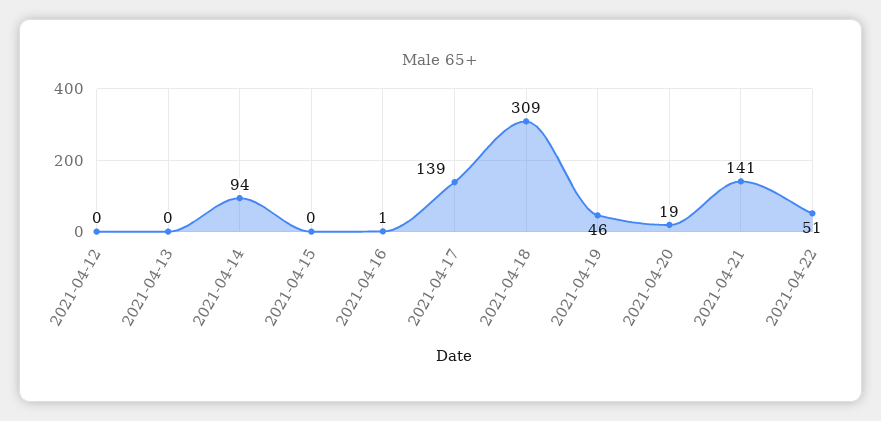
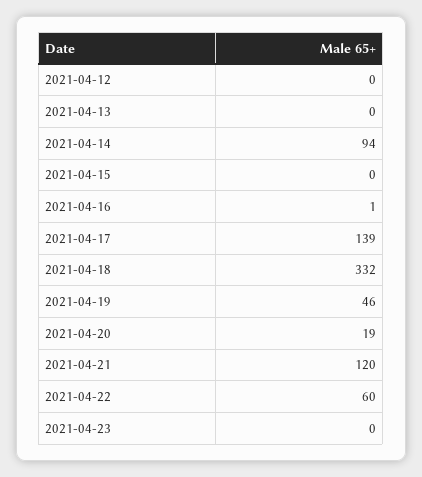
2021-04-18: 309 -> 332
2021-04-21: 141 -> 120
2021-04-22: 51 -> 60
2021-04-23: none -> 0

